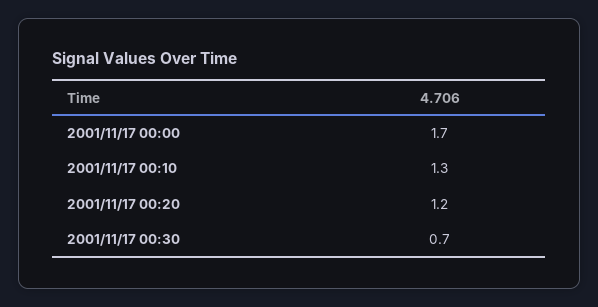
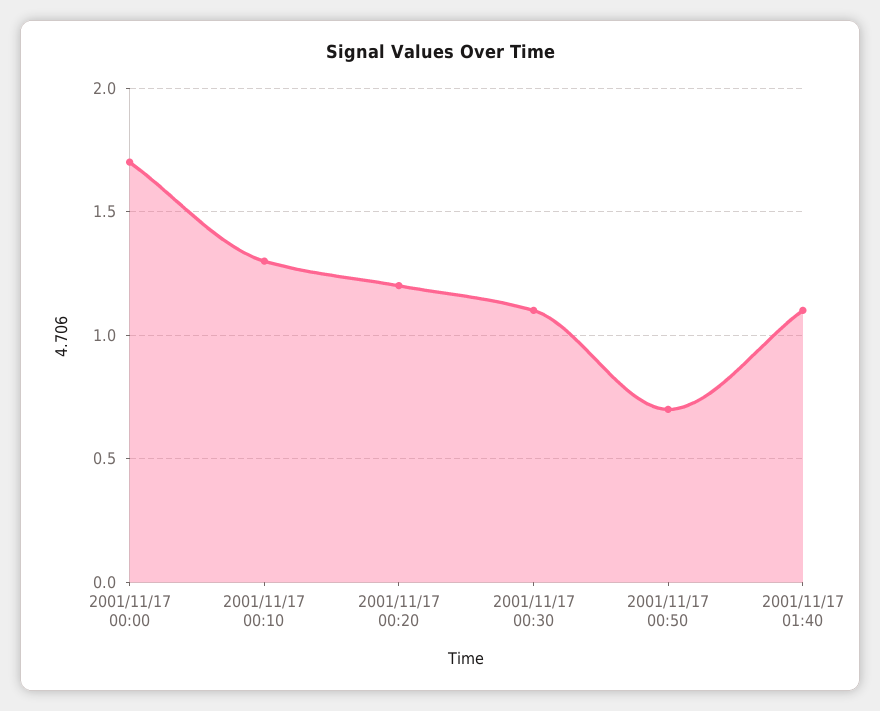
2001/11/17 00:30: 0.7 -> 1.1
2001/11/17 00:50: none -> 0.7
2001/11/17 01:40: none -> 1.1

